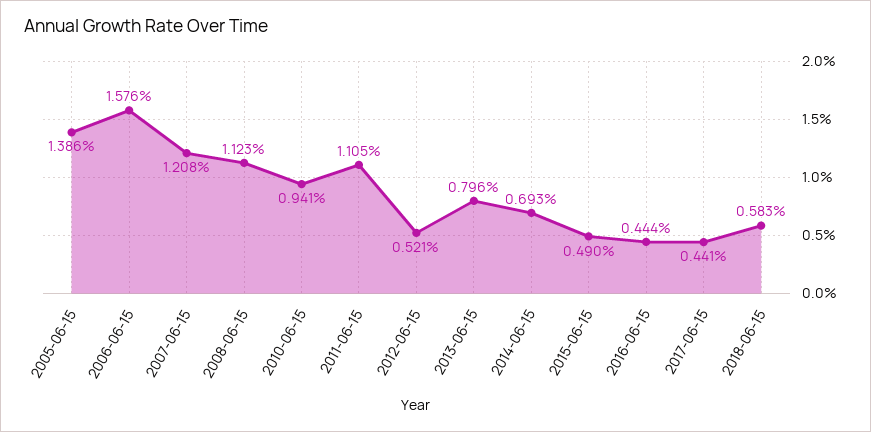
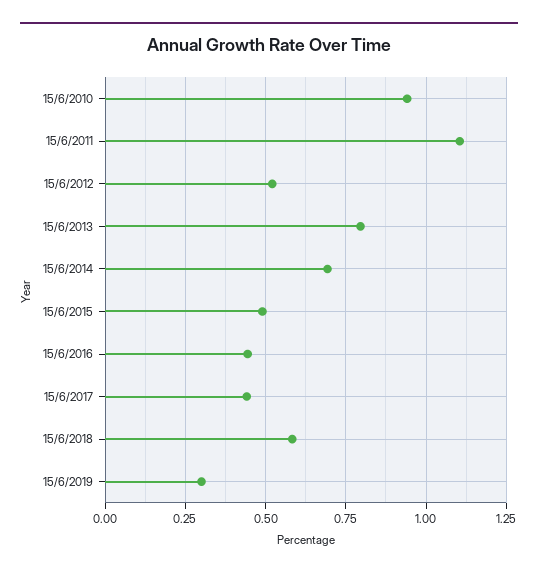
2005-06-15: 1.386 -> none
2006-06-15: 1.576 -> none
2007-06-15: 1.208 -> none
2008-06-15: 1.123 -> none
15/6/2019: none -> 0.3

